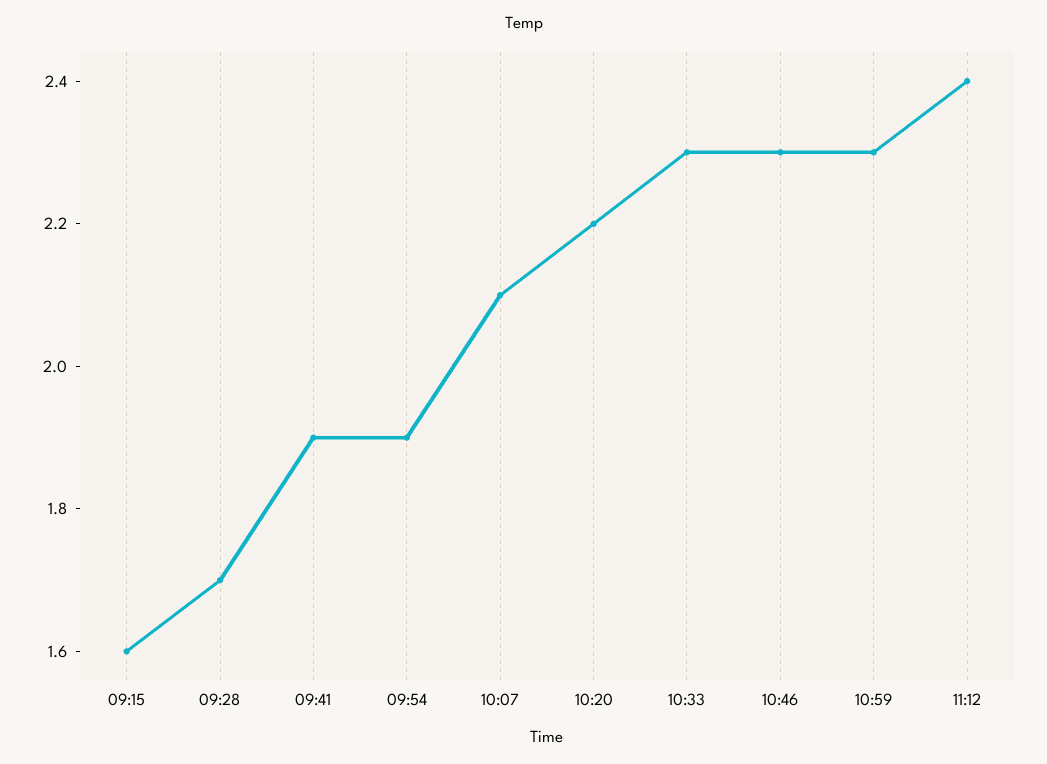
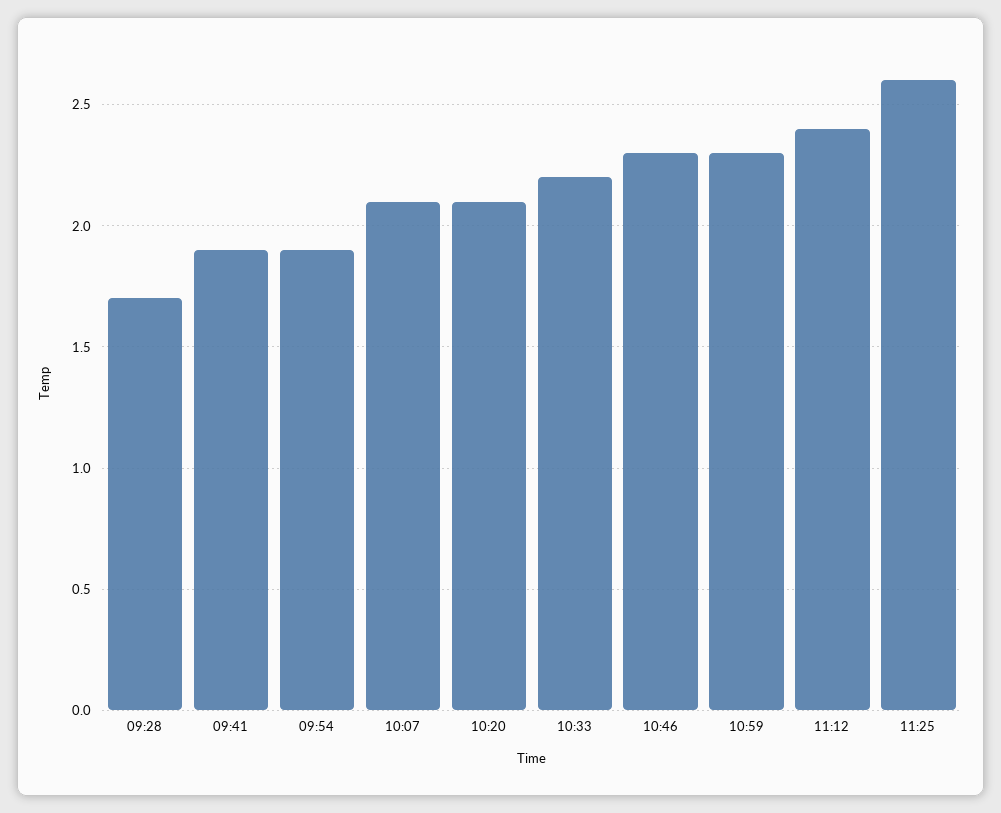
09:15: 1.6 -> none
10:20: 2.2 -> 2.1
10:33: 2.3 -> 2.2
11:25: none -> 2.6

